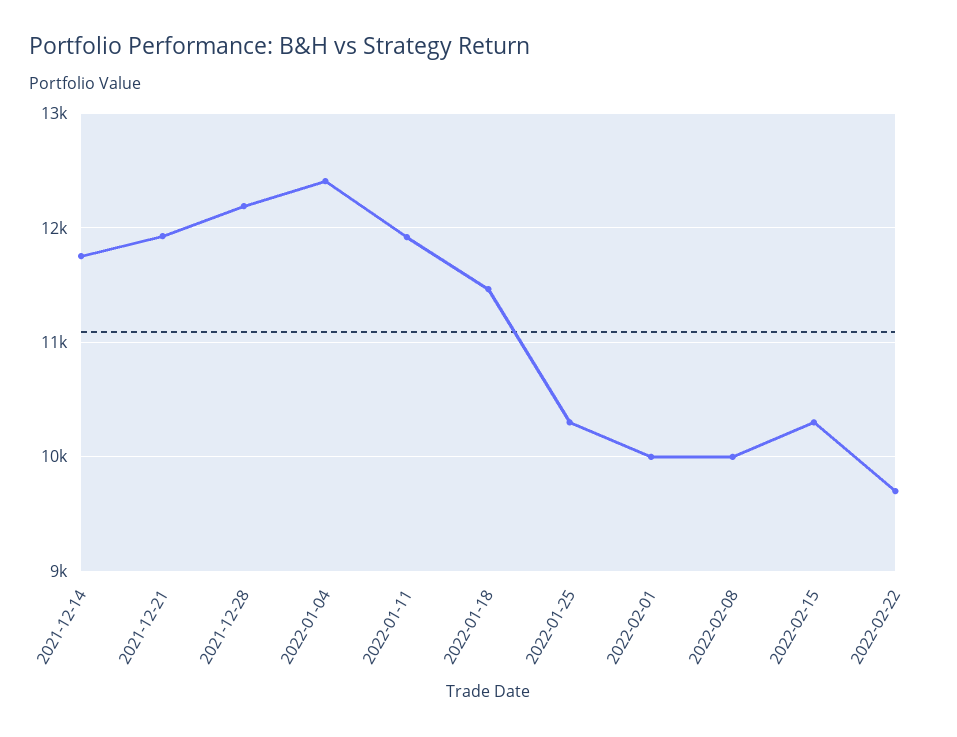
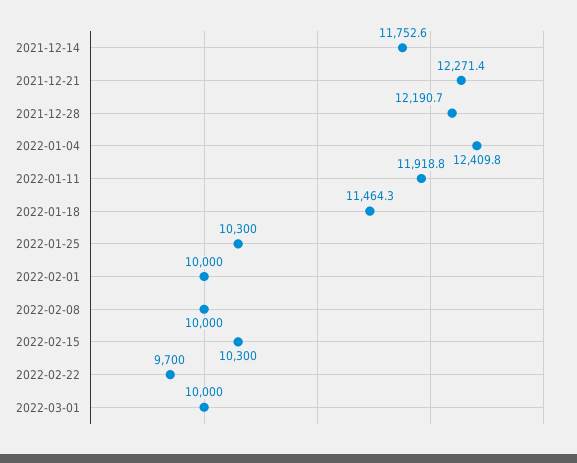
2021-12-21: 11900 -> 12271.4
2022-03-01: none -> 10000

